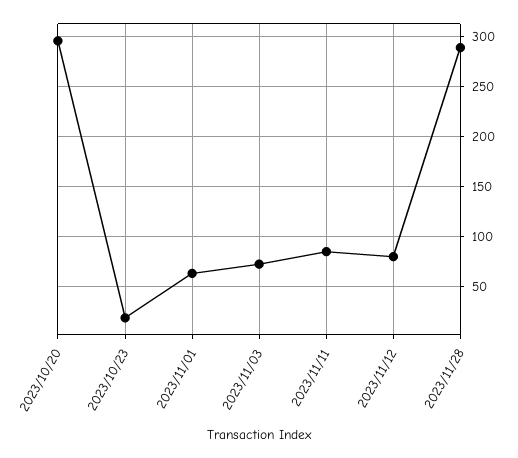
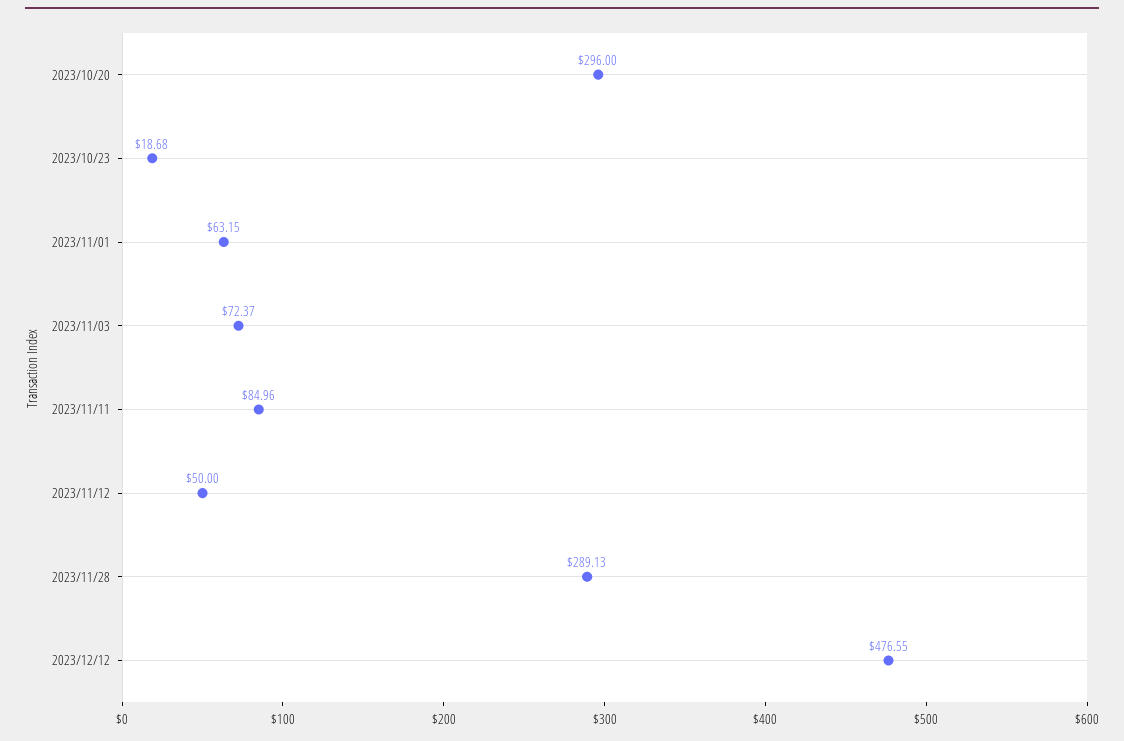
2023/11/12: 80 -> 50
2023/12/12: none -> 476.55

